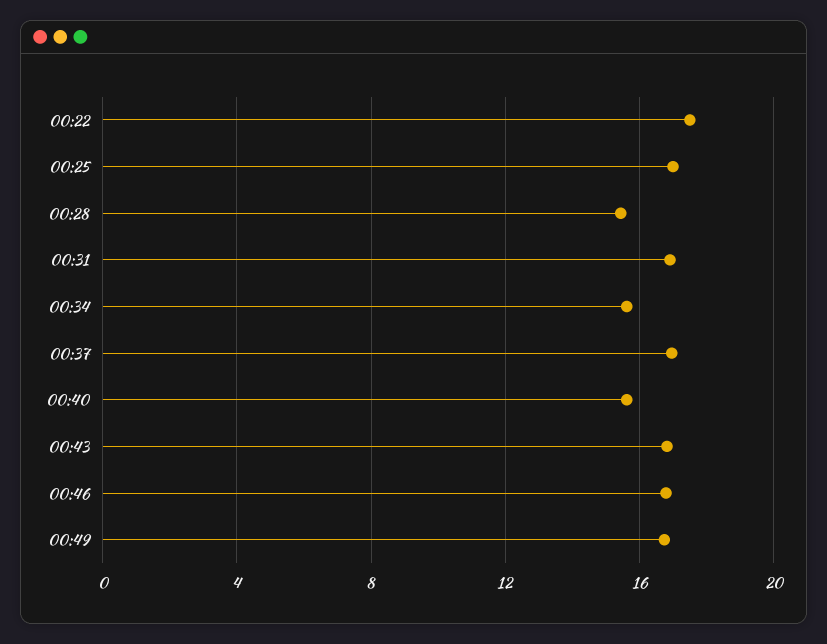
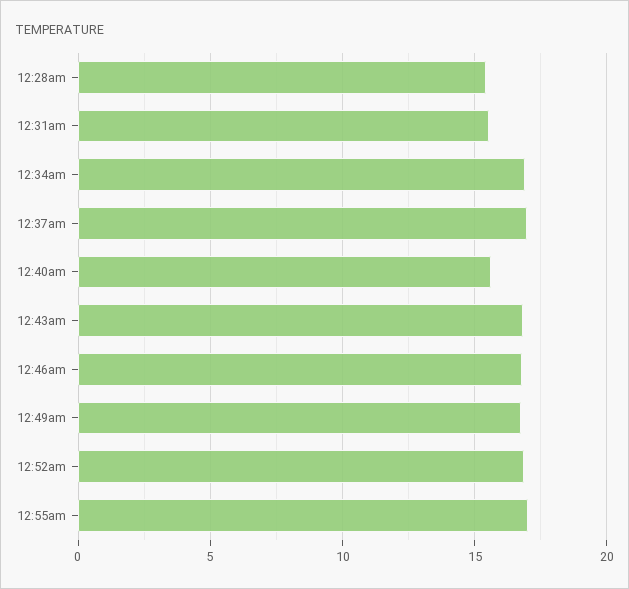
00:22: 17.5 -> none
00:25: 17 -> none
00:31: 17 -> 15.5
00:34: 15.5 -> 17
12:52am: none -> 17
12:55am: none -> 17

